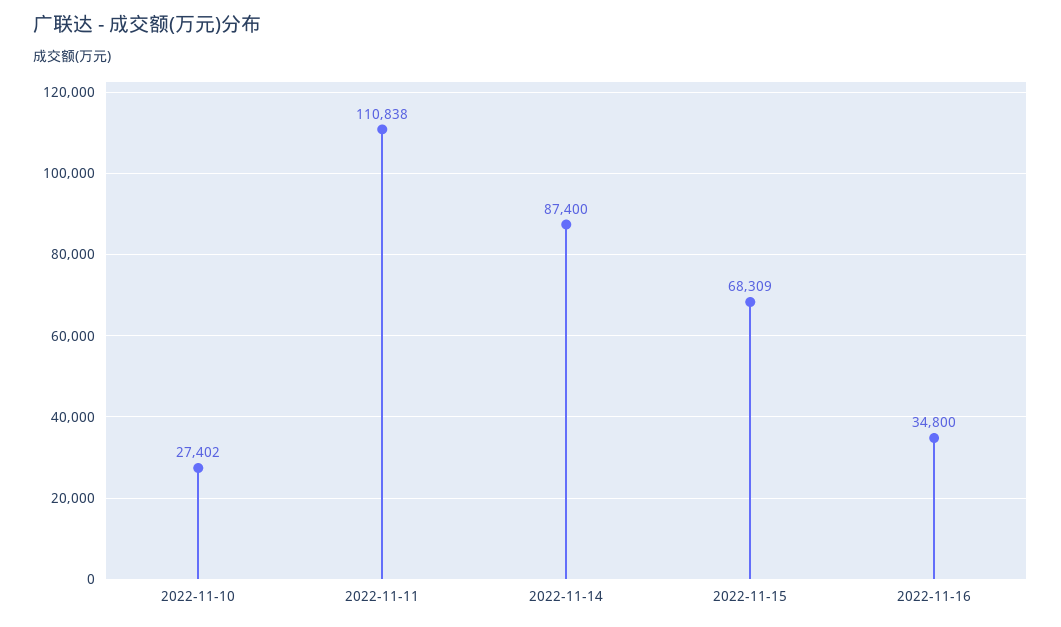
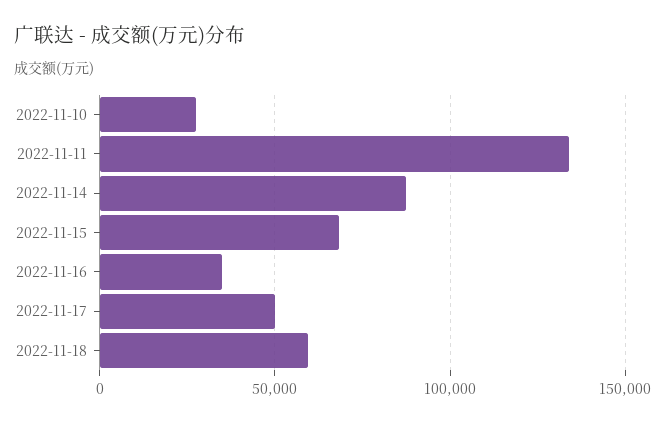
2022-11-11: 110838 -> 135000
2022-11-17: none -> 50000
2022-11-18: none -> 60000

